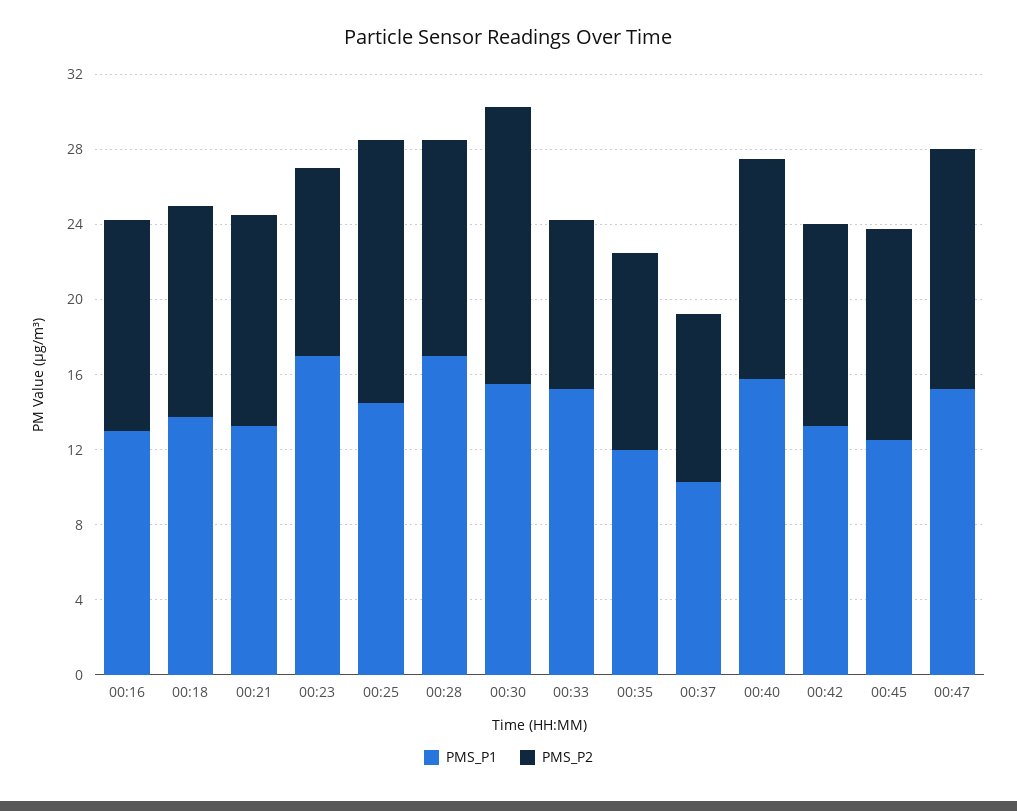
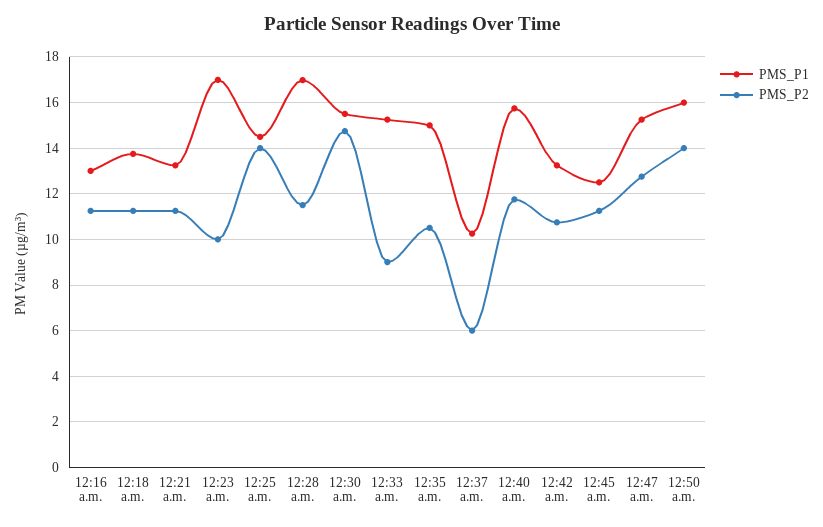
PMS_P1, 00:35: 12 -> 15
PMS_P2, 00:37: 9 -> 6
PMS_P1, 12:50 a.m.: none -> 16
PMS_P2, 12:50 a.m.: none -> 14

